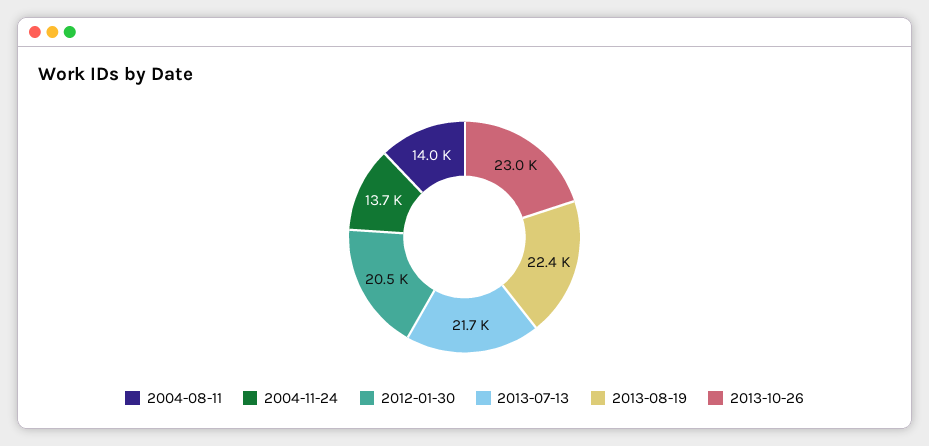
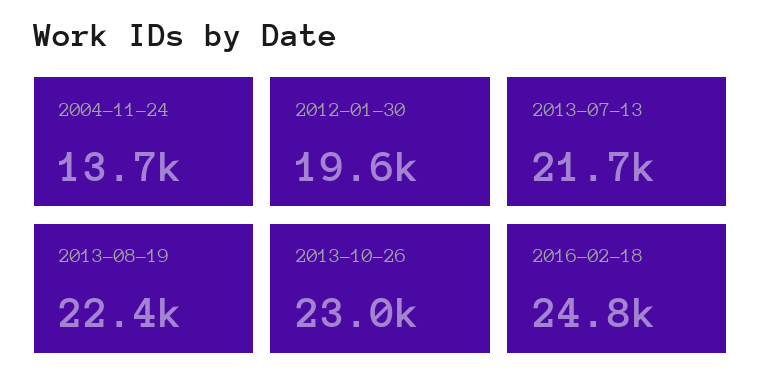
2004-08-11: 14000 -> none
2012-01-30: 20500 -> 19600
2016-02-18: none -> 24800

